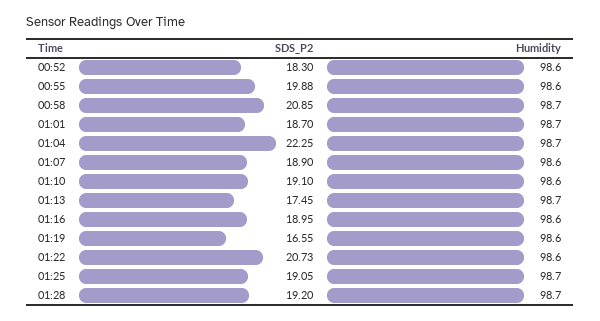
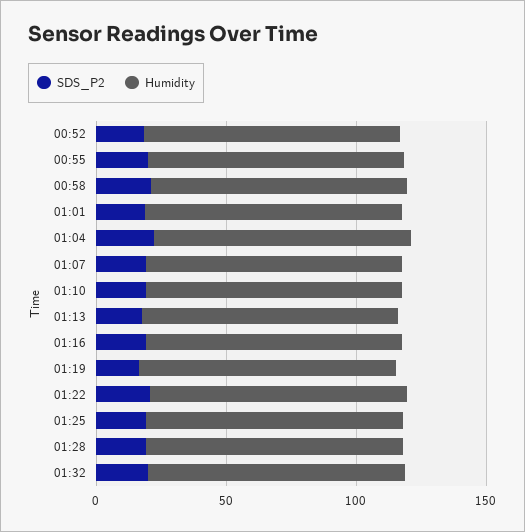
SDS_P2, 01:32: none -> 20
Humidity, 01:32: none -> 100

